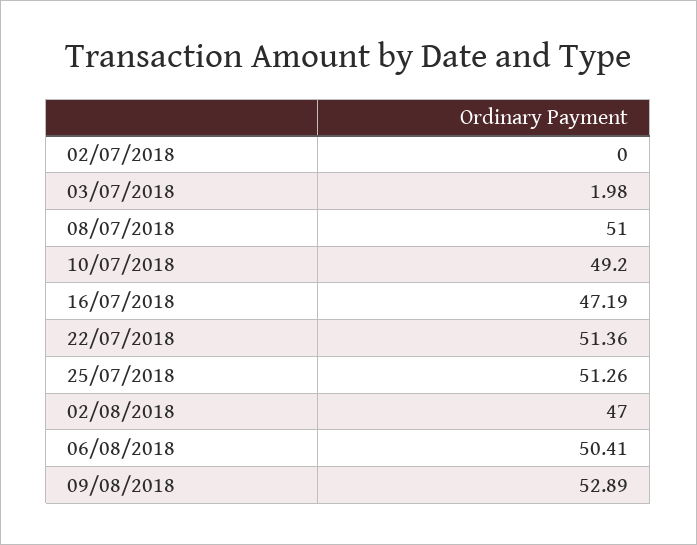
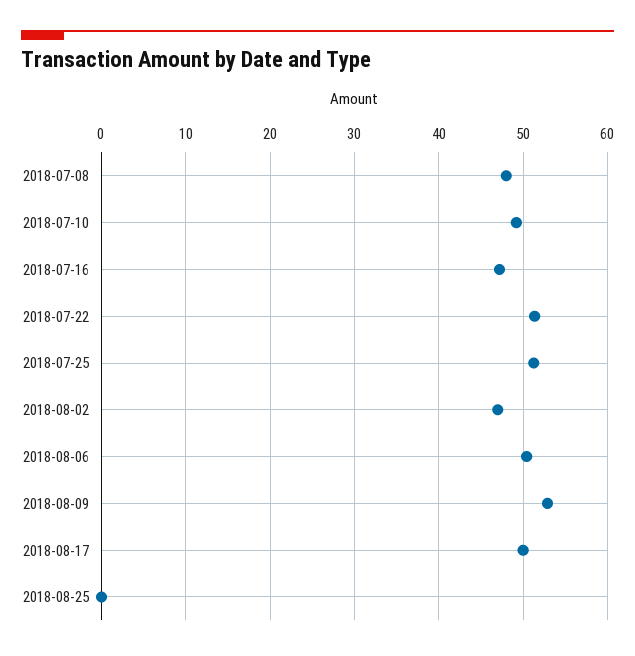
02/07/2018: 0 -> none
03/07/2018: 1.98 -> none
08/07/2018: 51 -> 48
2018-08-17: none -> 50
2018-08-25: none -> 0

